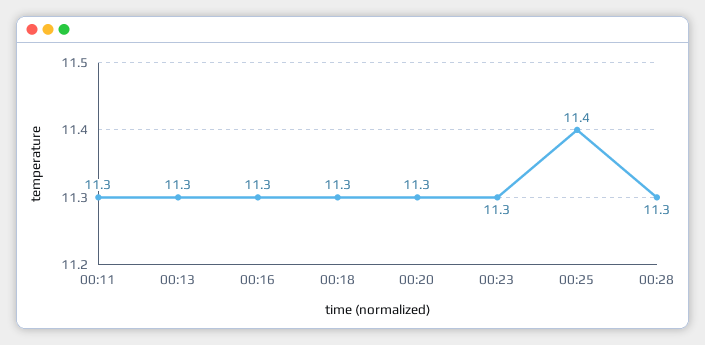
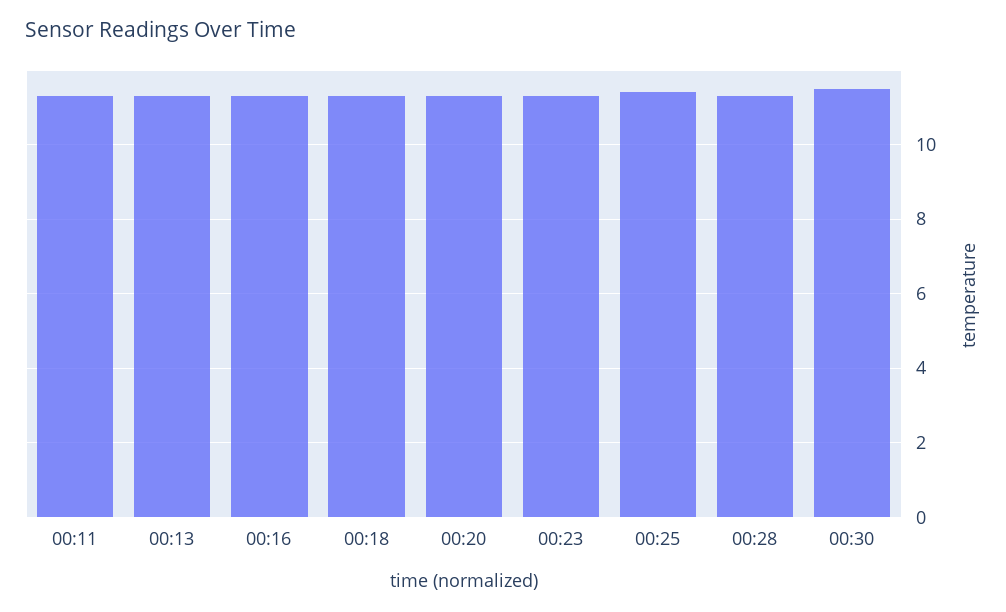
00:30: none -> 11.5

